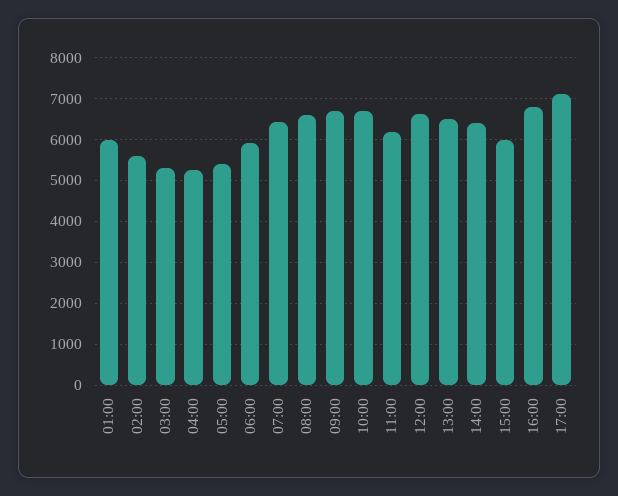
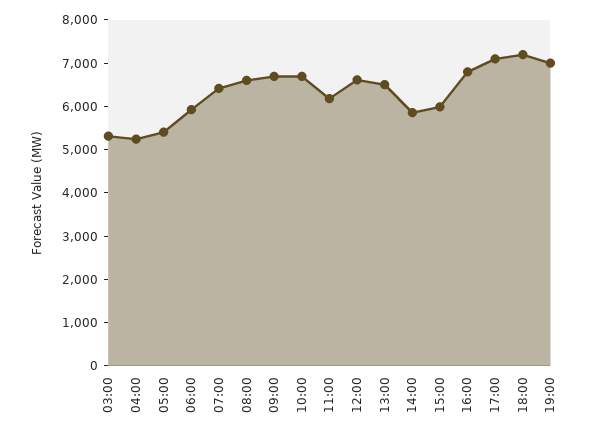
01:00: 6000 -> none
02:00: 5600 -> none
14:00: 6400 -> 5800
18:00: none -> 7200
19:00: none -> 7000

